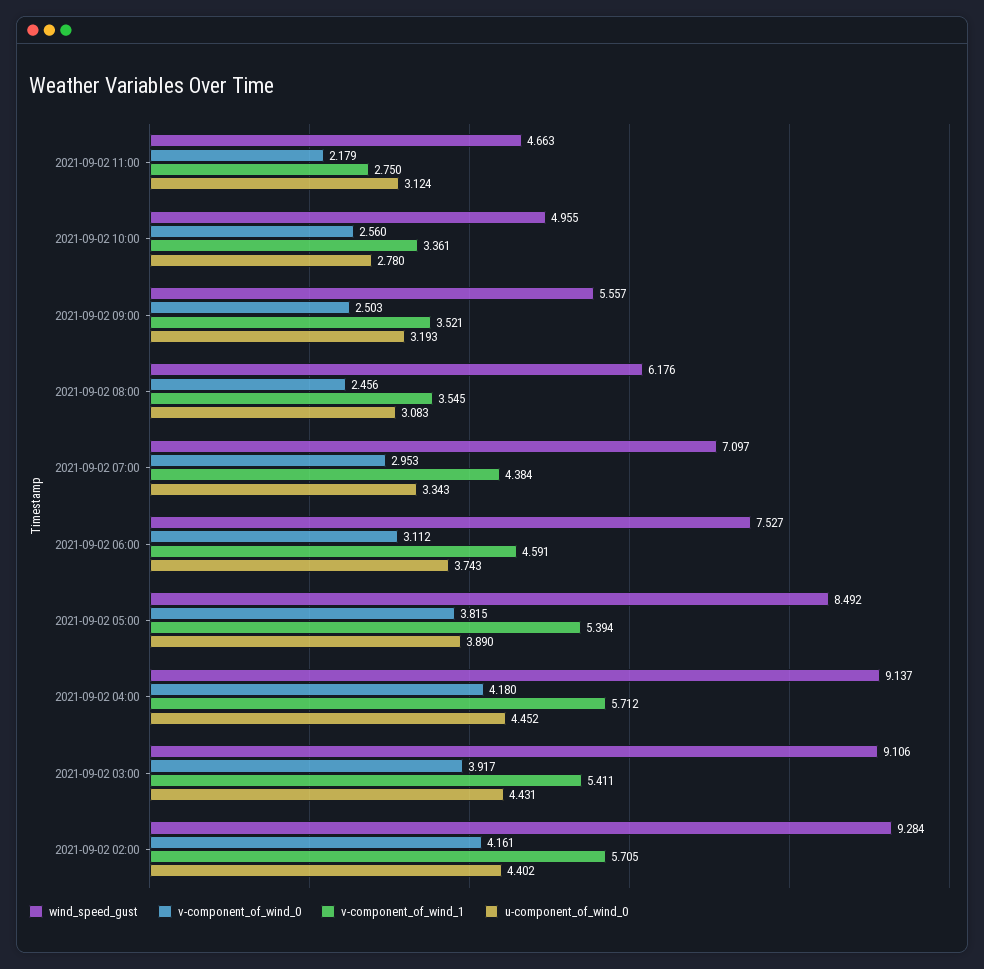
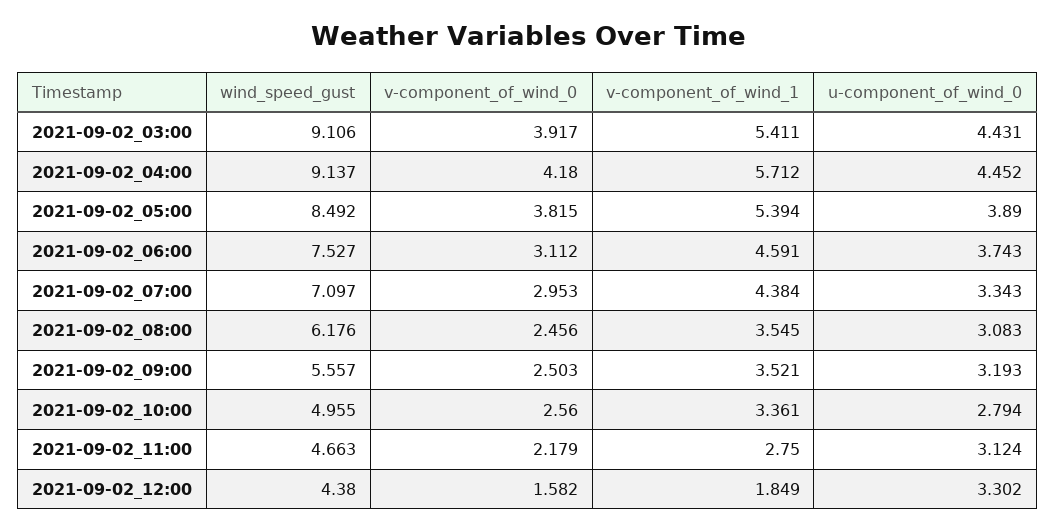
u-component_of_wind_0, 2021-09-02 10:00: 2.78 -> 2.794
wind_speed_gust, 2021-09-02 02:00: 9.284 -> none
v-component_of_wind_0, 2021-09-02 02:00: 4.161 -> none
v-component_of_wind_1, 2021-09-02 02:00: 5.705 -> none
u-component_of_wind_0, 2021-09-02 02:00: 4.402 -> none
wind_speed_gust, 2021-09-02_12:00: none -> 4.38
v-component_of_wind_0, 2021-09-02_12:00: none -> 1.582
v-component_of_wind_1, 2021-09-02_12:00: none -> 1.849
u-component_of_wind_0, 2021-09-02_12:00: none -> 3.302

